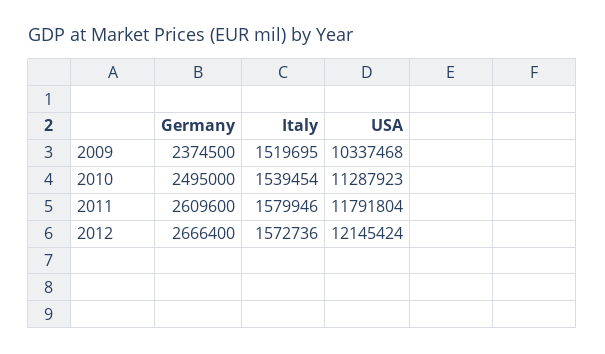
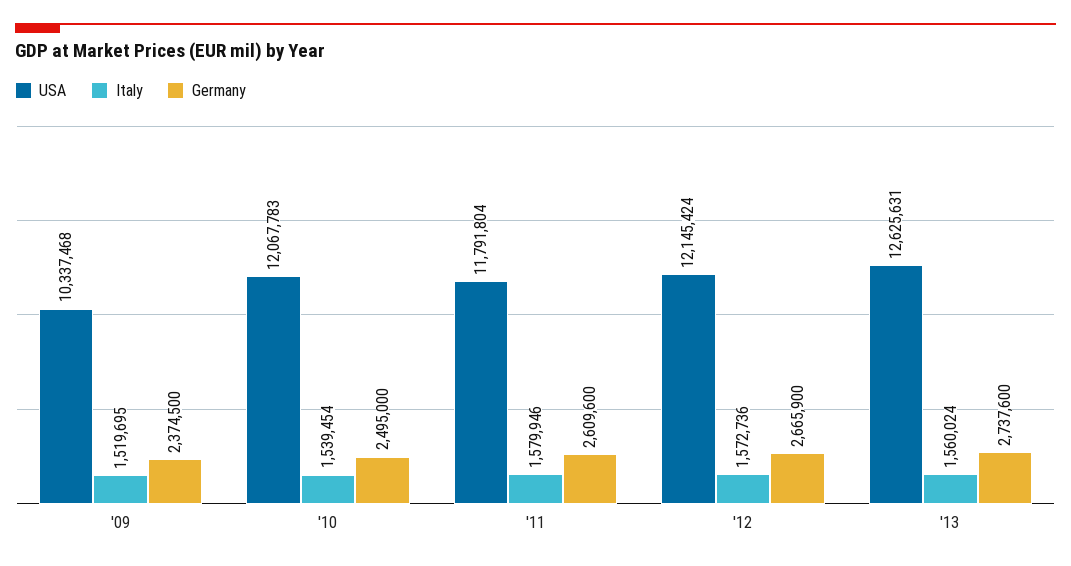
USA, 2010: 11287923 -> 12067783
Germany, 2012: 2666400 -> 2665900
USA, '13: none -> 12625631
Italy, '13: none -> 1560024
Germany, '13: none -> 2737600

